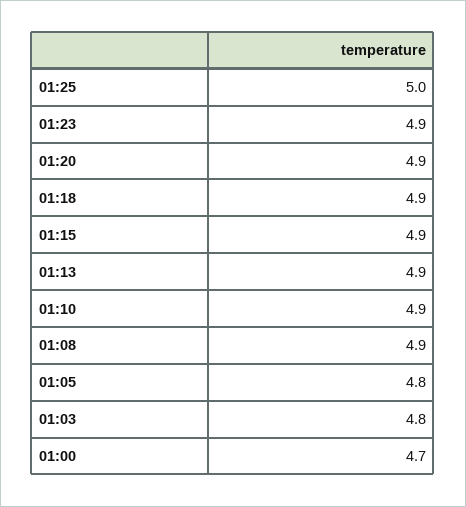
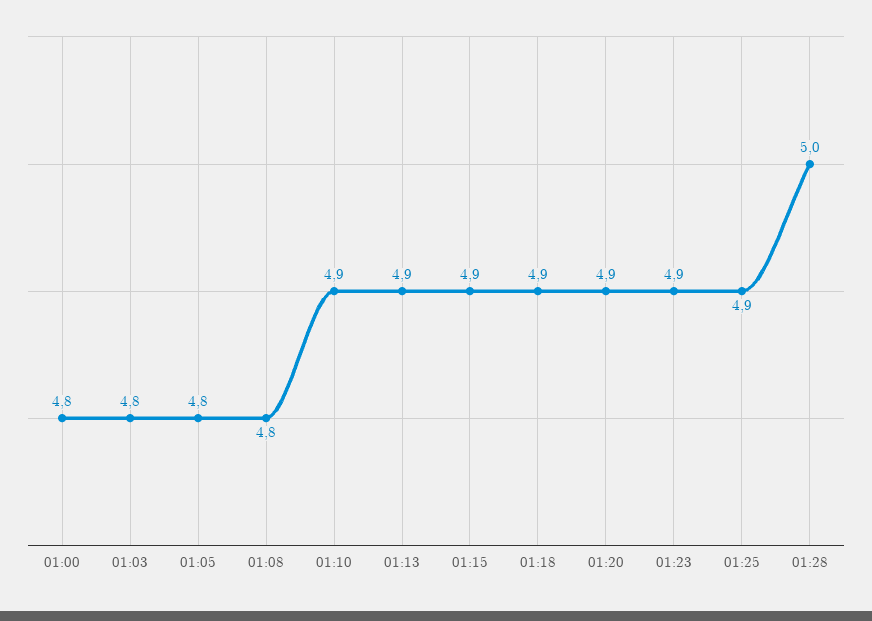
01:25: 5 -> 4.9
01:08: 4.9 -> 4.8
01:00: 4.7 -> 4.8
01:28: none -> 5

